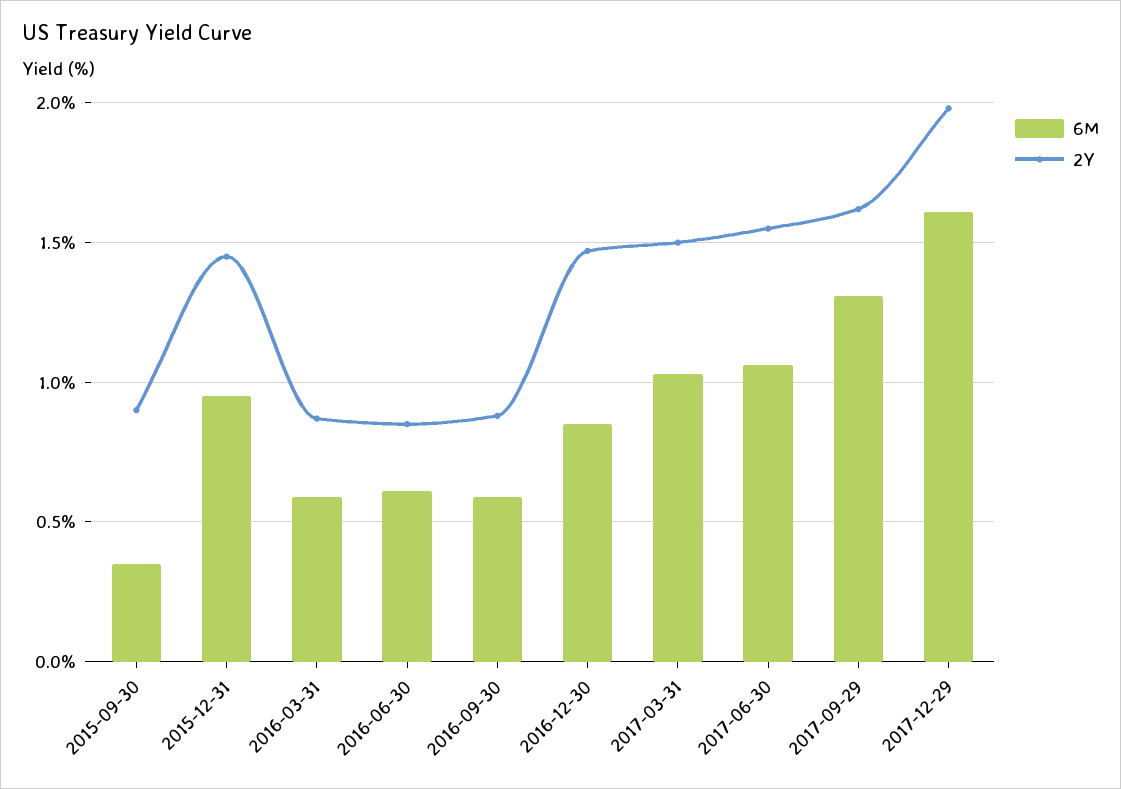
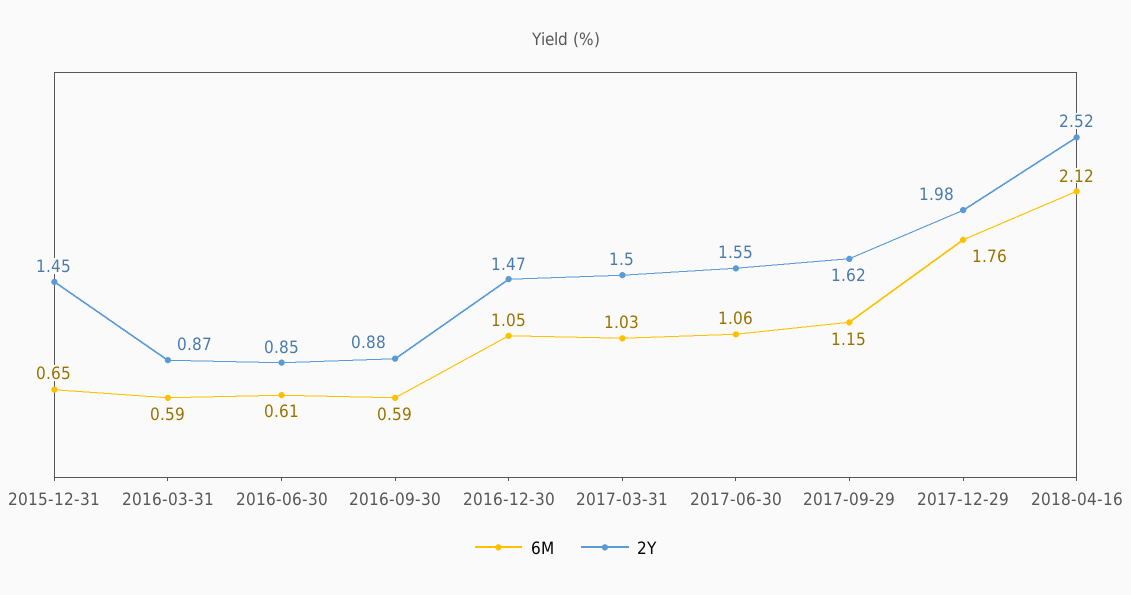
6M, 2015-09-30: 0.35 -> none
2Y, 2015-09-30: 0.9 -> none
6M, 2015-12-31: 0.95 -> 0.65
6M, 2016-12-30: 0.85 -> 1.05
6M, 2017-09-29: 1.3 -> 1.15
6M, 2017-12-29: 1.6 -> 1.76
6M, 2018-04-16: none -> 2.12
2Y, 2018-04-16: none -> 2.52

